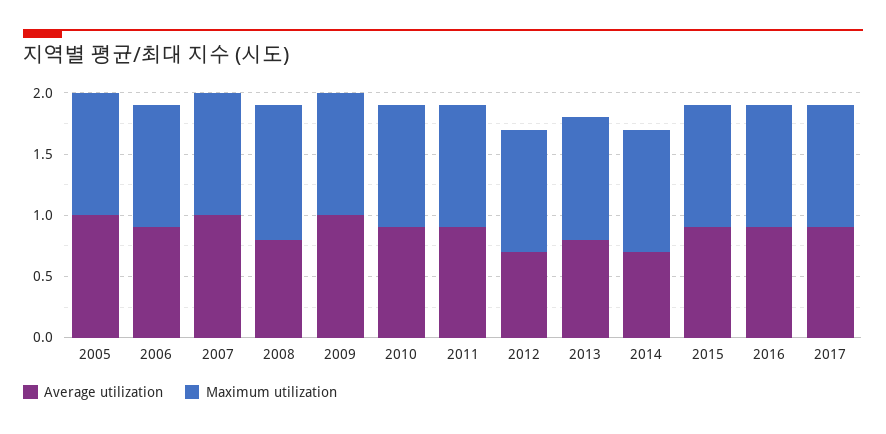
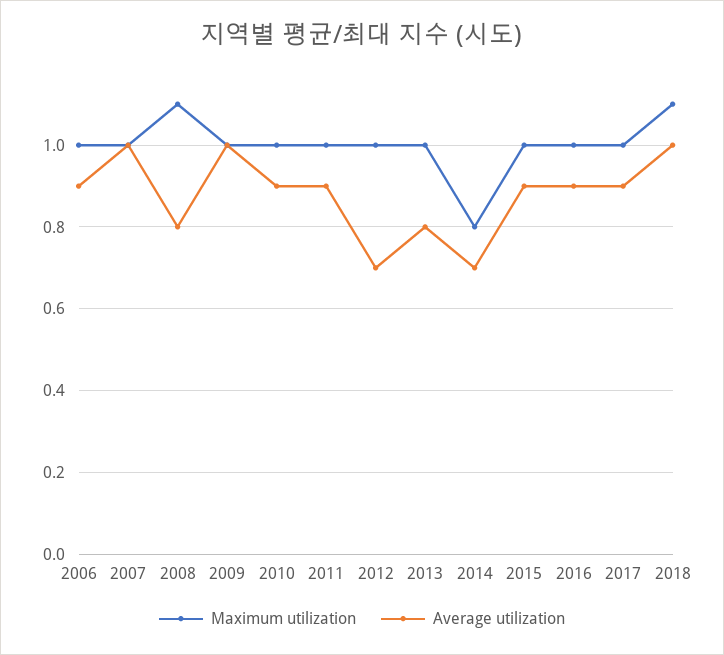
Average utilization, 2005: 1 -> none
Maximum utilization, 2005: 1 -> none
Maximum utilization, 2014: 1 -> 0.8
Maximum utilization, 2018: none -> 1.1
Average utilization, 2018: none -> 1

